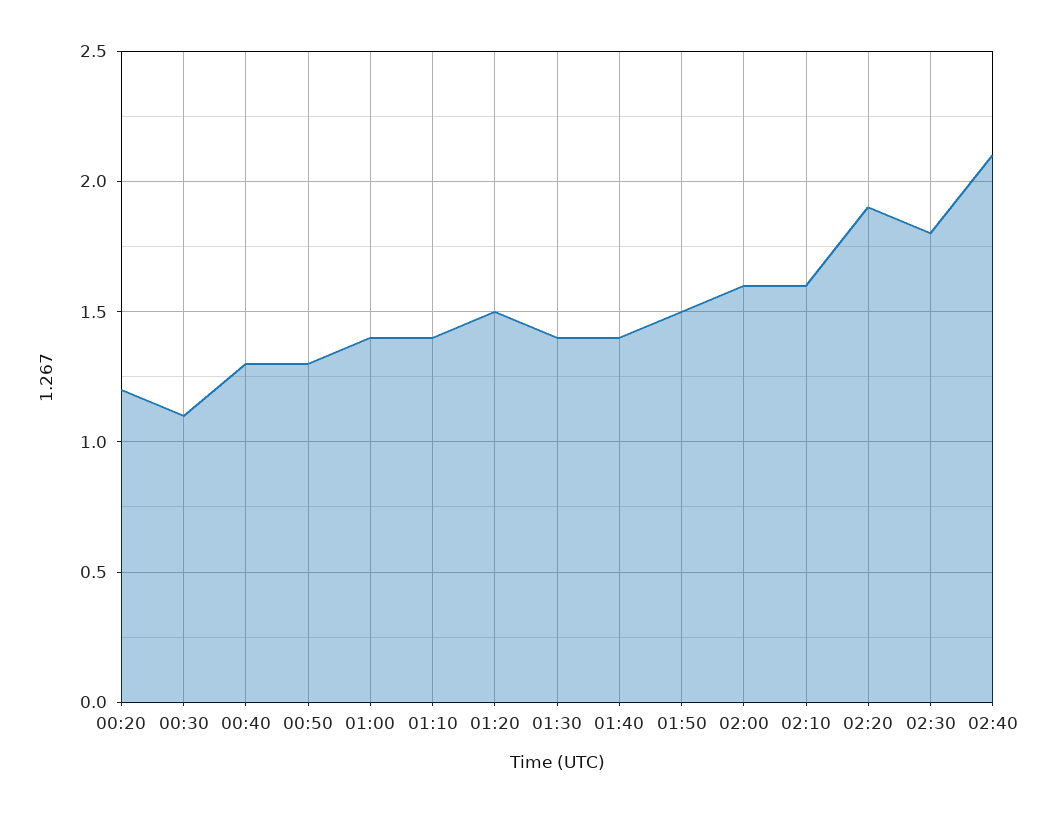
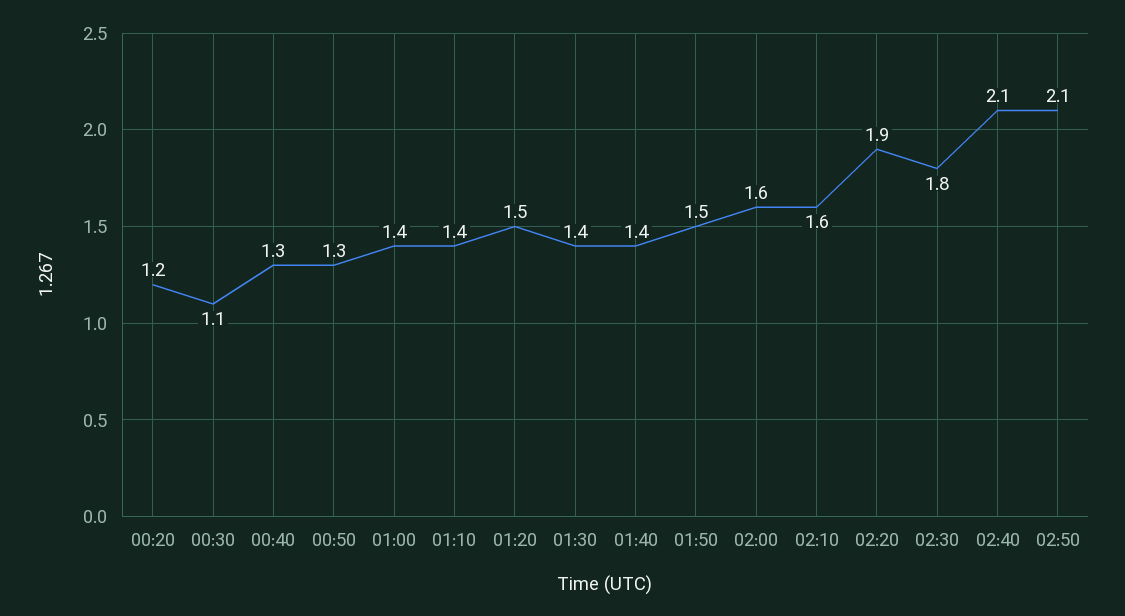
02:50: none -> 2.1

